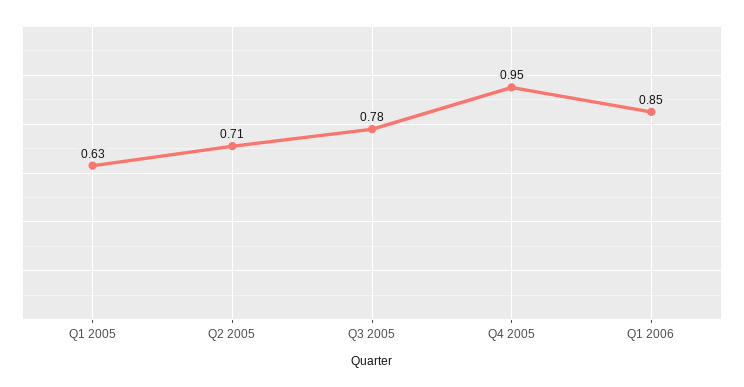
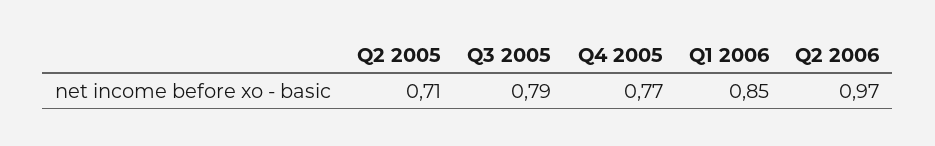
Q1 2005: 0.63 -> none
Q3 2005: 0.78 -> 0.79
Q4 2005: 0.95 -> 0.77
Q2 2006: none -> 0.97

